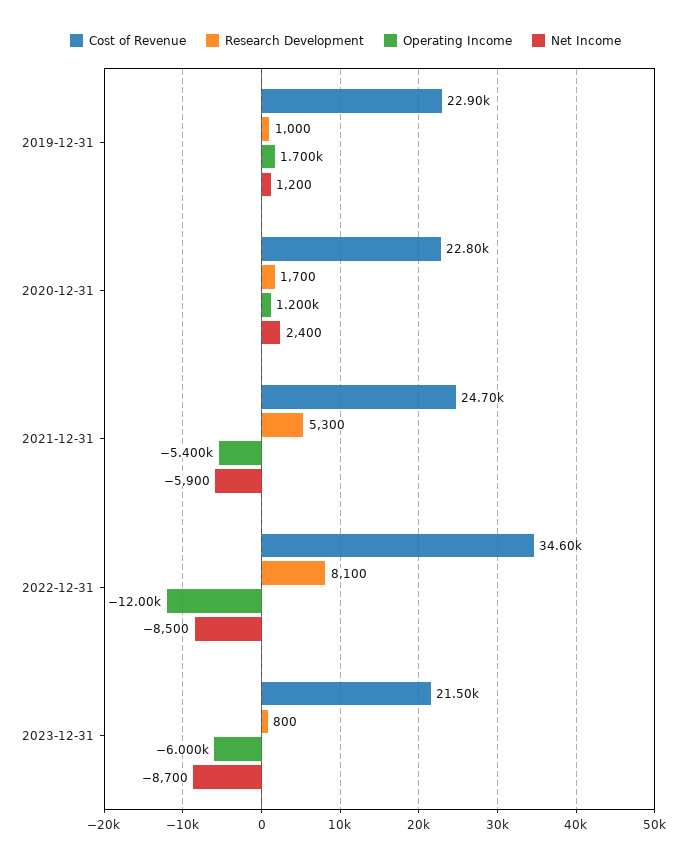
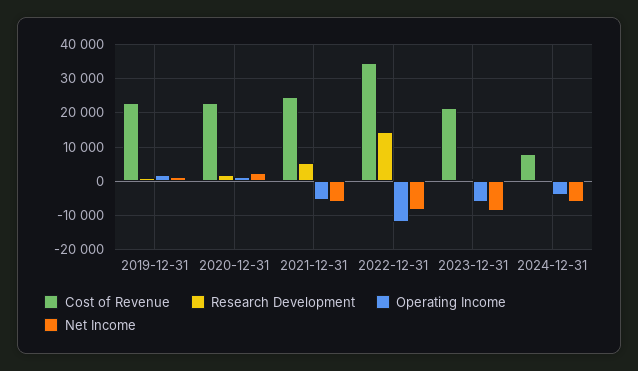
Research Development, 2022-12-31: 8100 -> 14000
Cost of Revenue, 2024-12-31: none -> 8000
Research Development, 2024-12-31: none -> 0
Operating Income, 2024-12-31: none -> -4000
Net Income, 2024-12-31: none -> -6000

